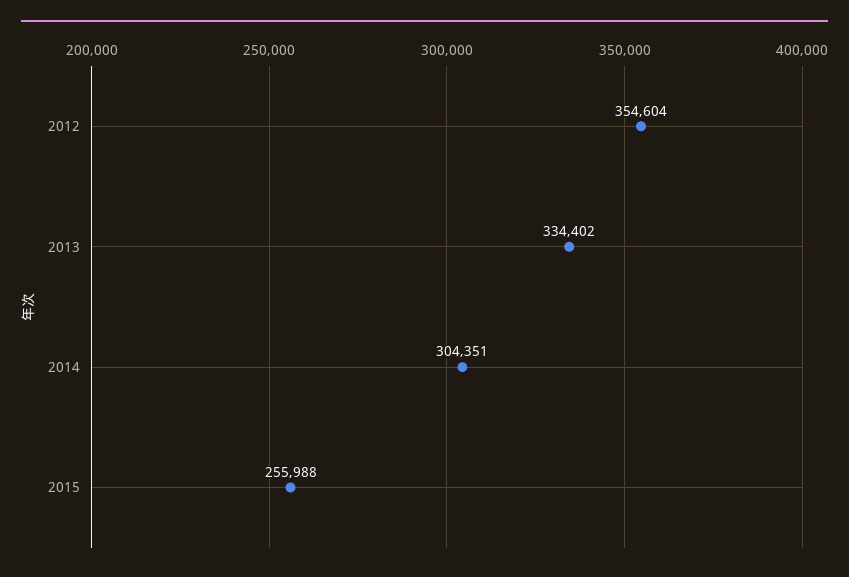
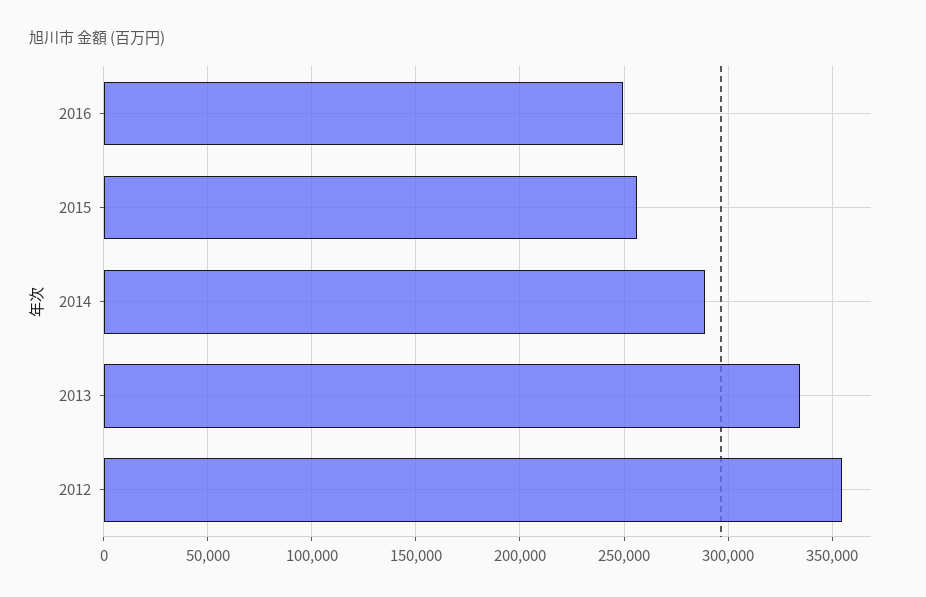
2014: 304351 -> 290000
2016: none -> 250000

